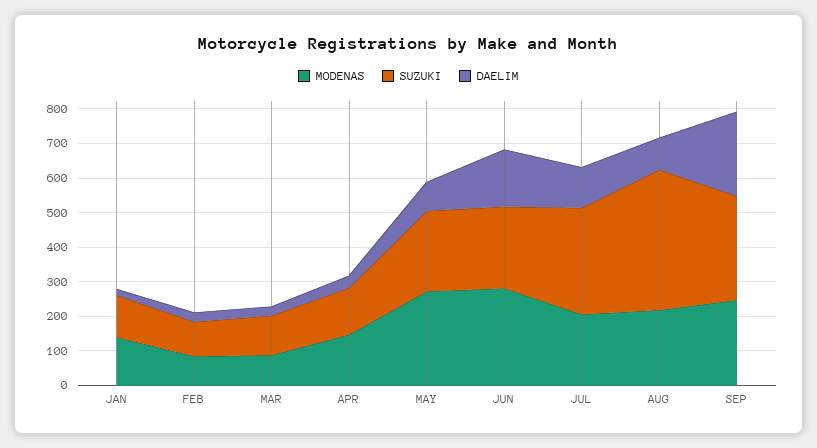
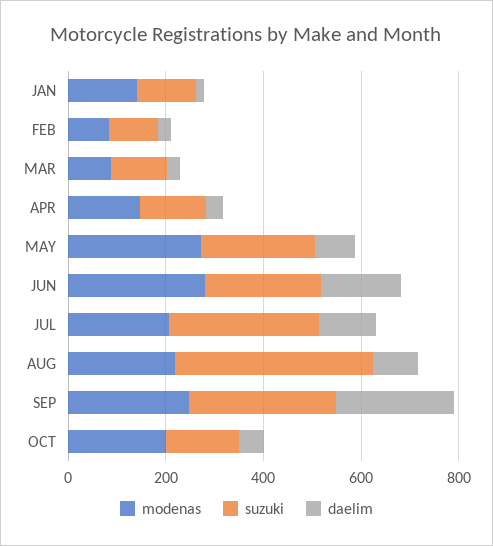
MODENAS, OCT: none -> 200
SUZUKI, OCT: none -> 150
DAELIM, OCT: none -> 50

